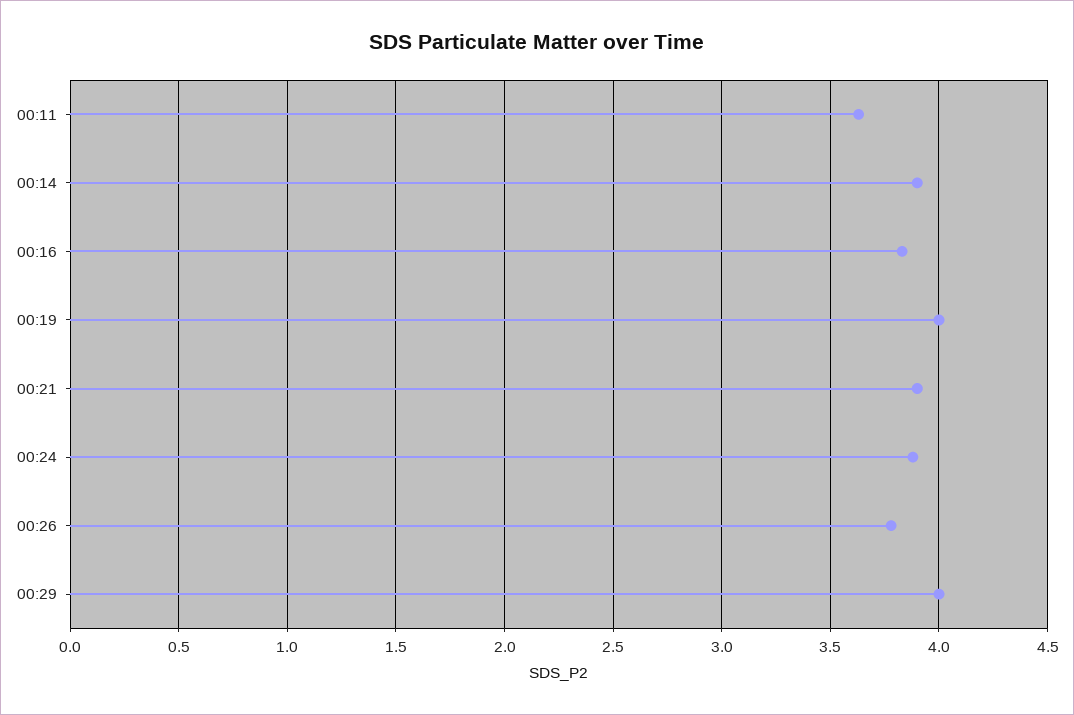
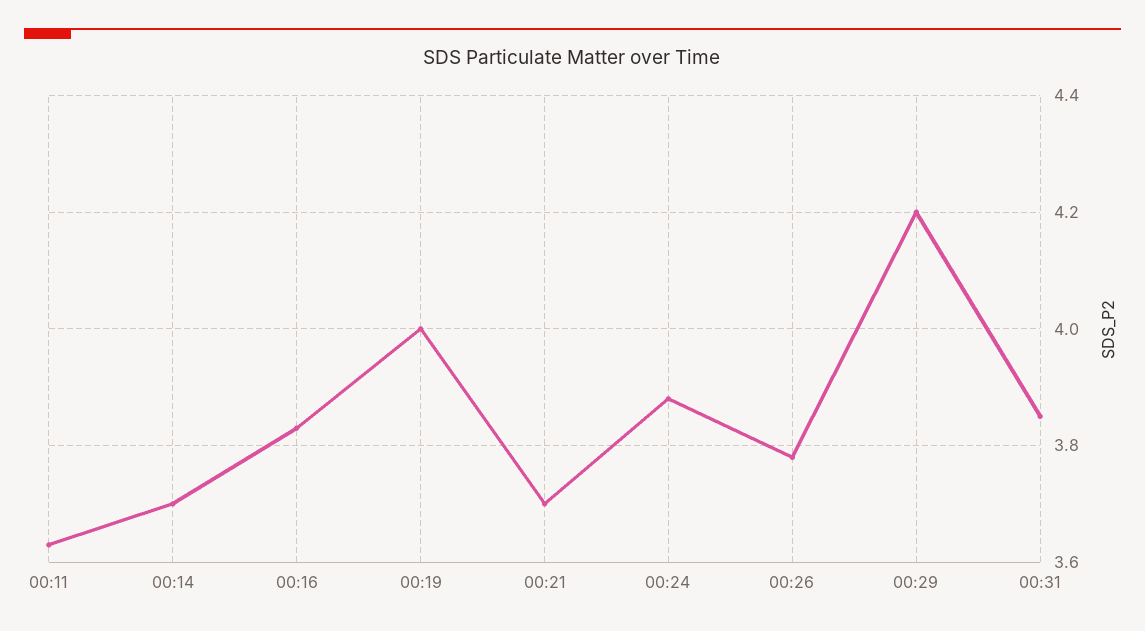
00:14: 3.9 -> 3.7
00:21: 3.9 -> 3.7
00:29: 4 -> 4.2
00:31: none -> 3.85

